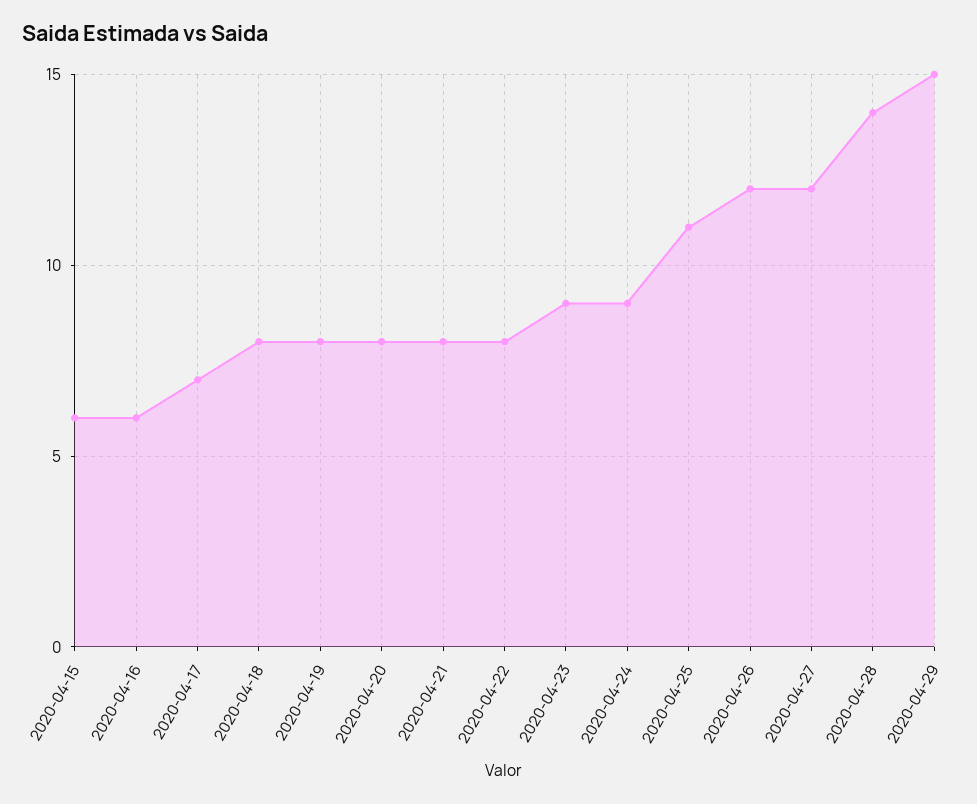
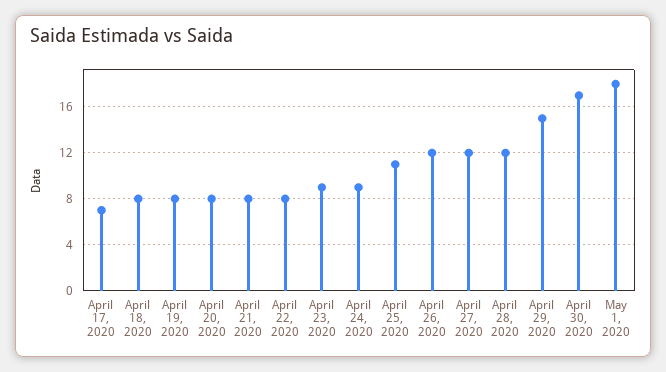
2020-04-15: 6 -> none
2020-04-16: 6 -> none
2020-04-28: 14 -> 12
April 30, 2020: none -> 17
May 1, 2020: none -> 18

